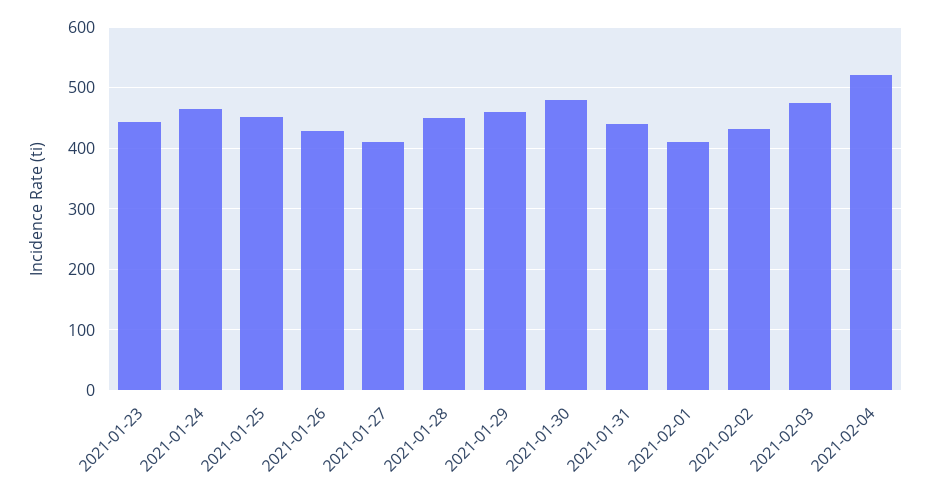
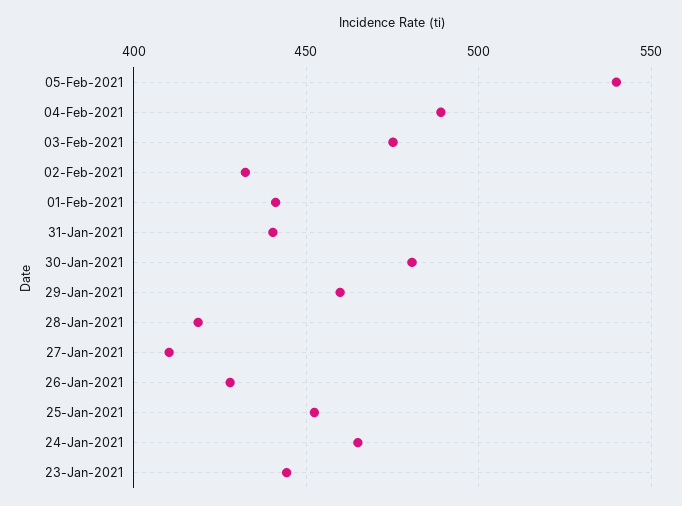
2021-01-28: 450 -> 420
2021-02-01: 410 -> 440
2021-02-04: 520 -> 490
05-Feb-2021: none -> 540

